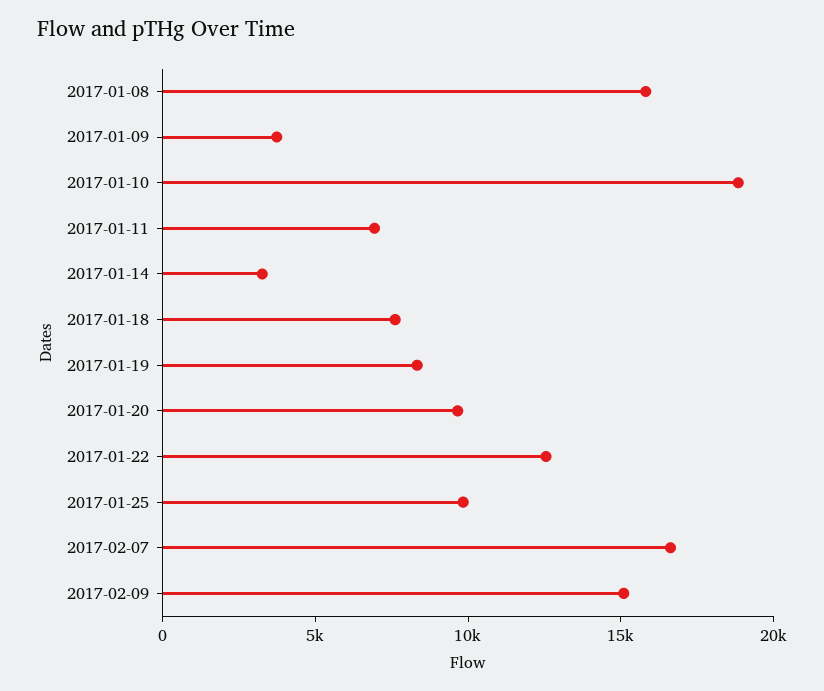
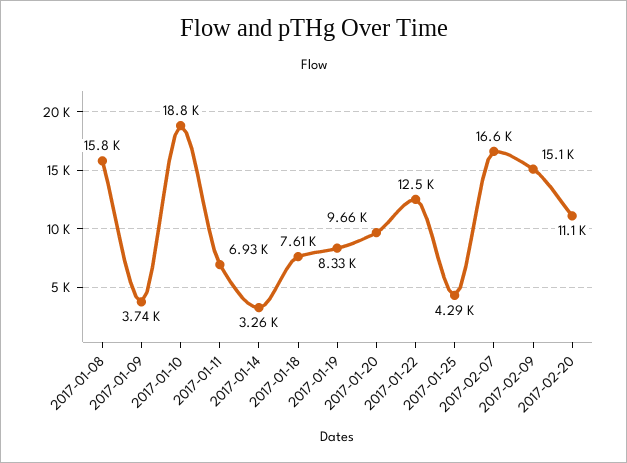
2017-01-25: 10000 -> 4290
2017-02-20: none -> 11100

